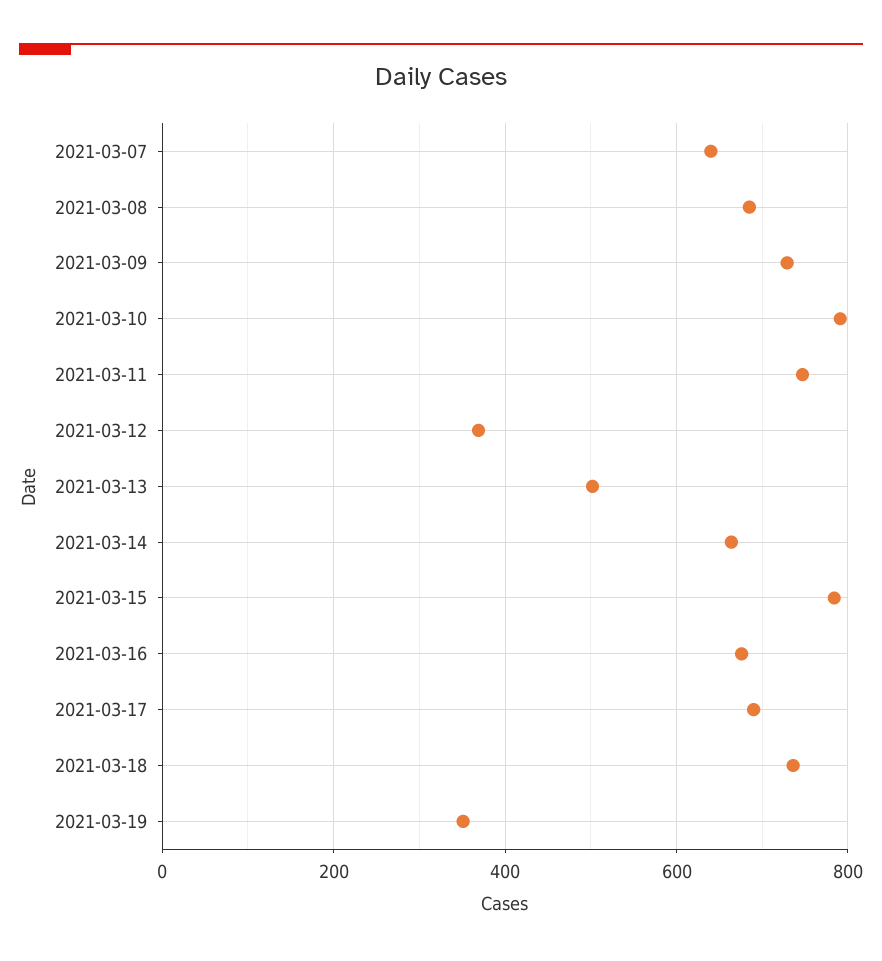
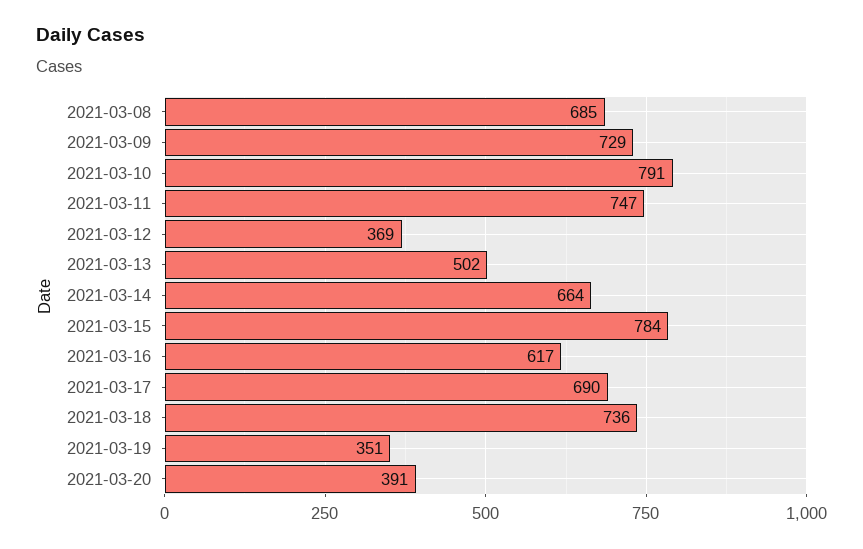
2021-03-07: 640 -> none
2021-03-16: 680 -> 617
2021-03-20: none -> 391

